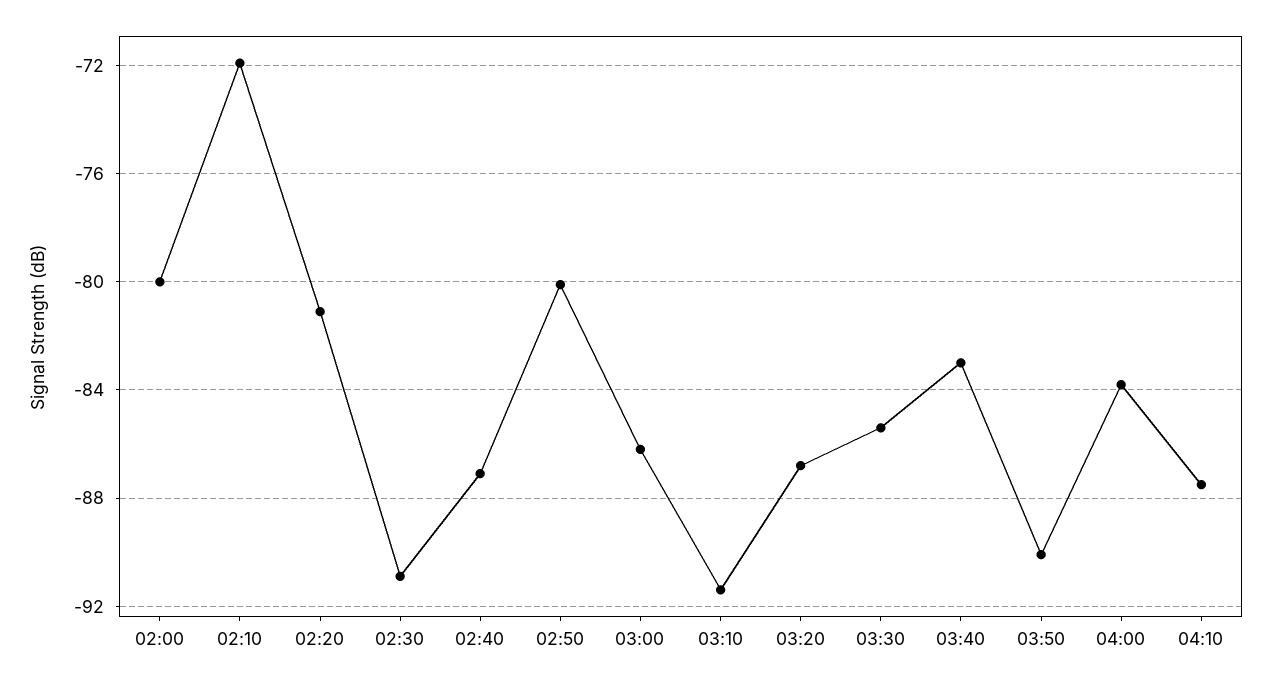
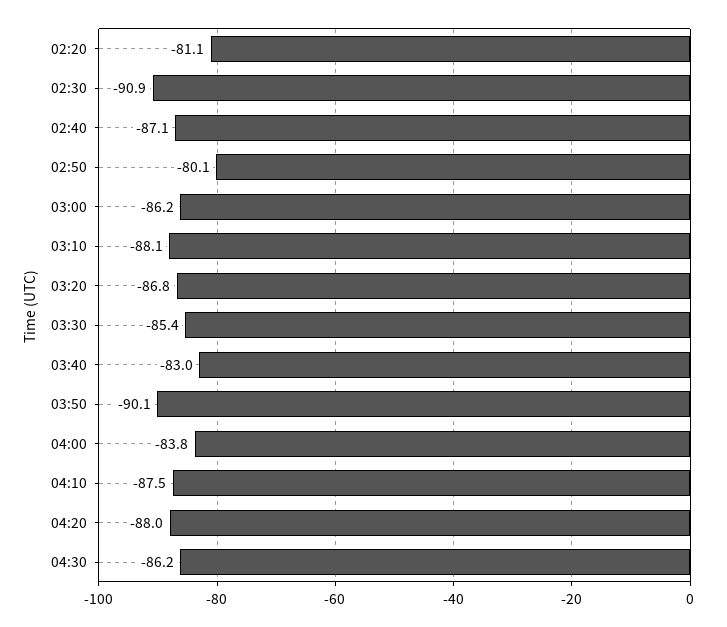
02:00: -80 -> none
02:10: -72 -> none
03:10: -91.5 -> -88.1
04:20: none -> -88
04:30: none -> -86.2

